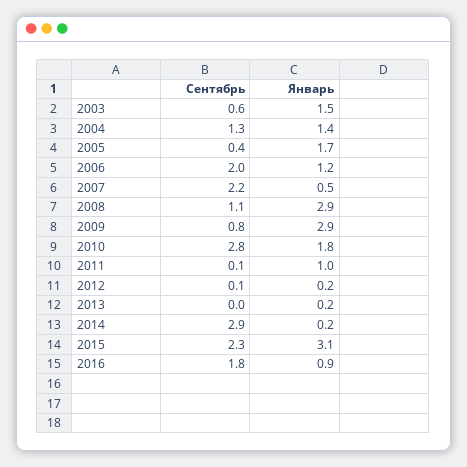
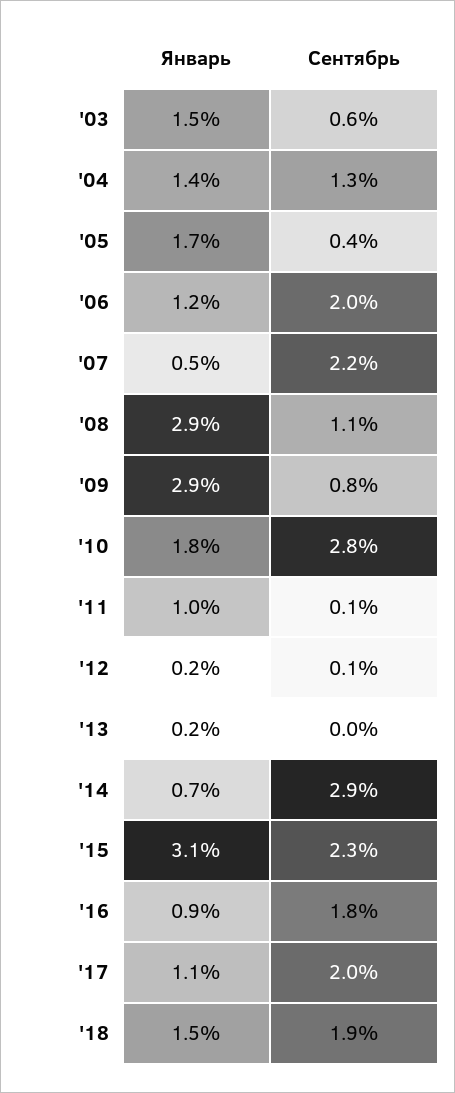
Январь, 2014: 0.2 -> 0.7
Январь, '17: none -> 1.1
Сентябрь, '17: none -> 2
Январь, '18: none -> 1.5
Сентябрь, '18: none -> 1.9

